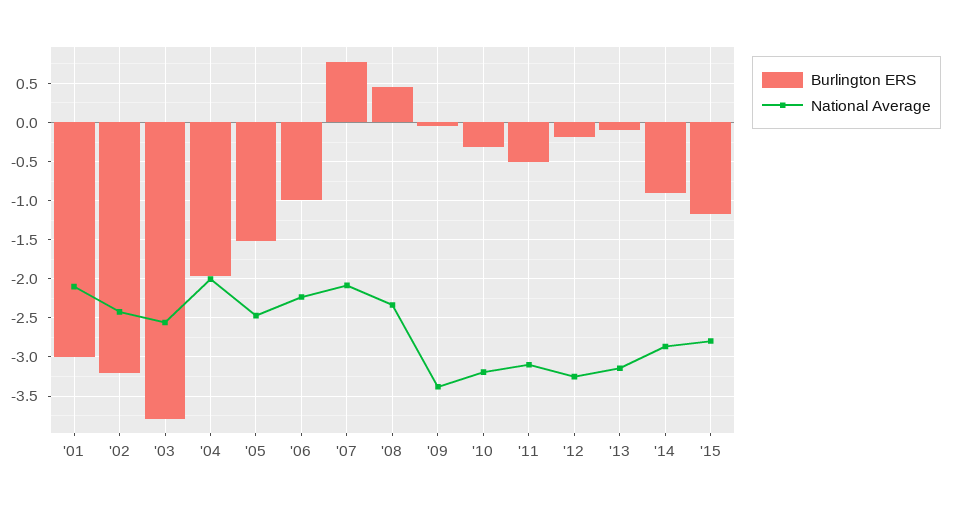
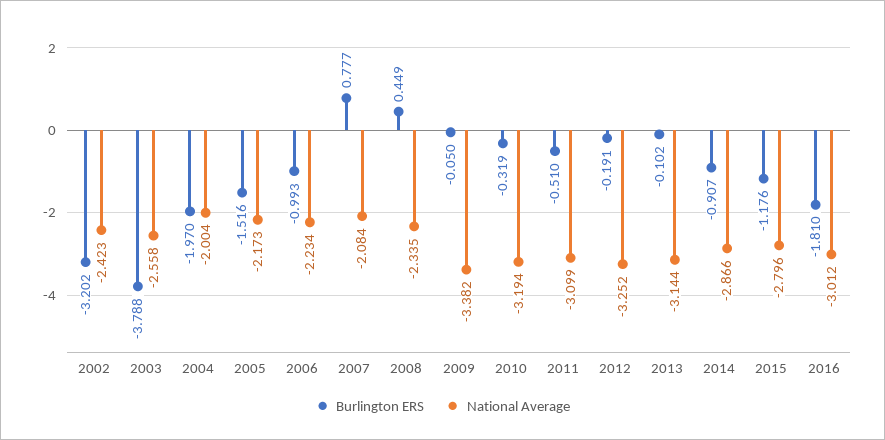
Burlington ERS, '01: -3 -> none
National Average, '01: -2.1 -> none
National Average, '05: -2.5 -> -2.173
Burlington ERS, 2016: none -> -1.81
National Average, 2016: none -> -3.012

